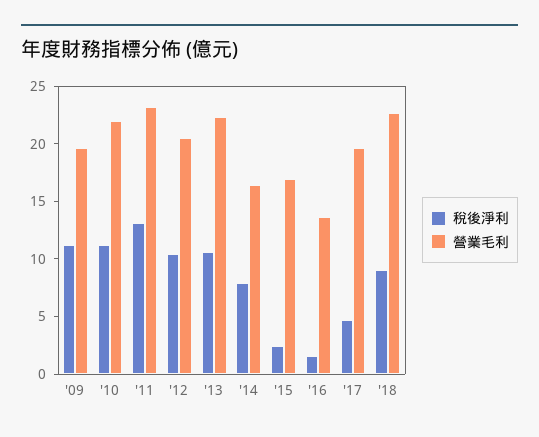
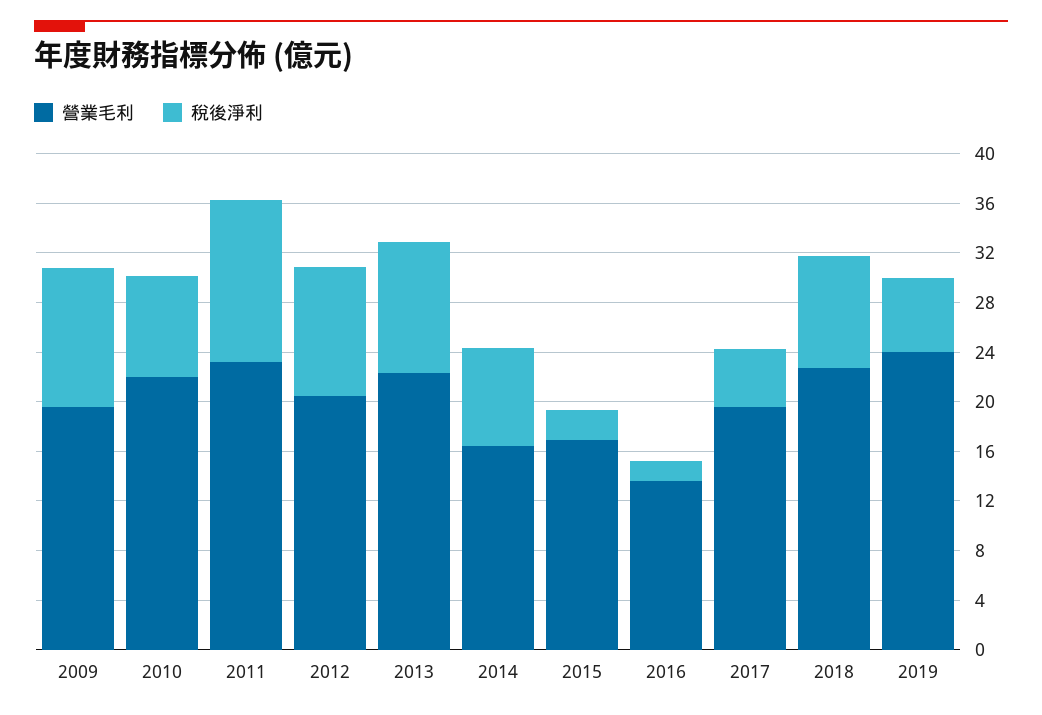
稅後淨利, '10: 11 -> 8
營業毛利, 2019: none -> 24
稅後淨利, 2019: none -> 6

